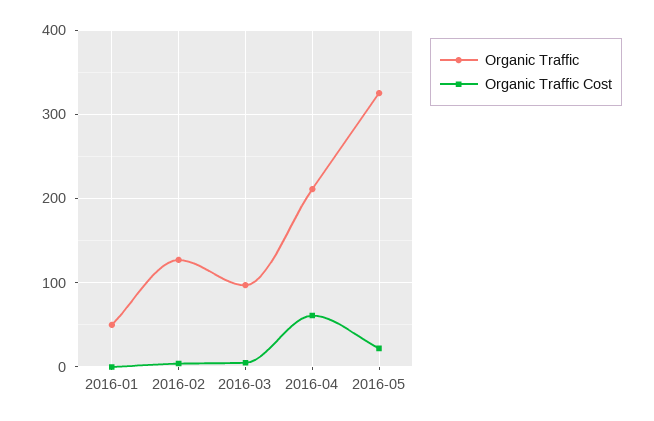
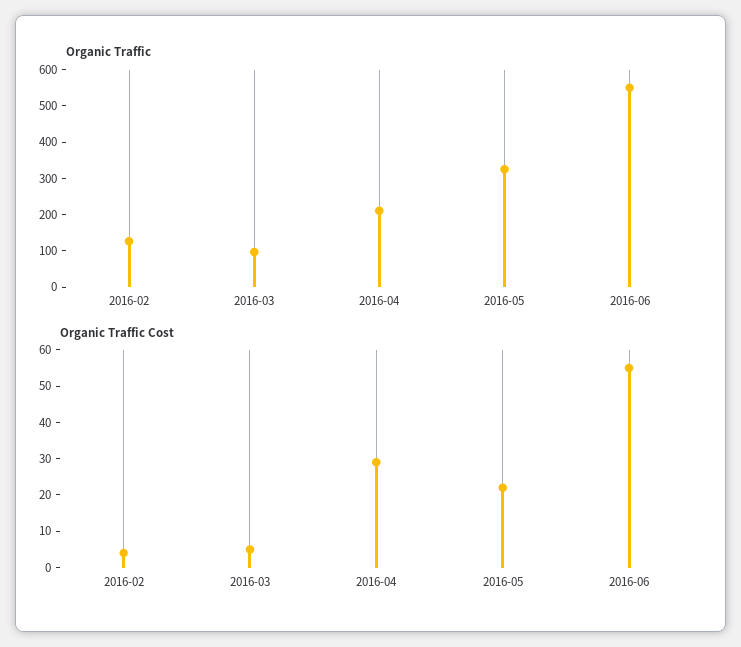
Organic Traffic, 2016-01: 50 -> none
Organic Traffic Cost, 2016-01: 0 -> none
Organic Traffic Cost, 2016-04: 60 -> 30
Organic Traffic, 2016-06: none -> 550
Organic Traffic Cost, 2016-06: none -> 55

